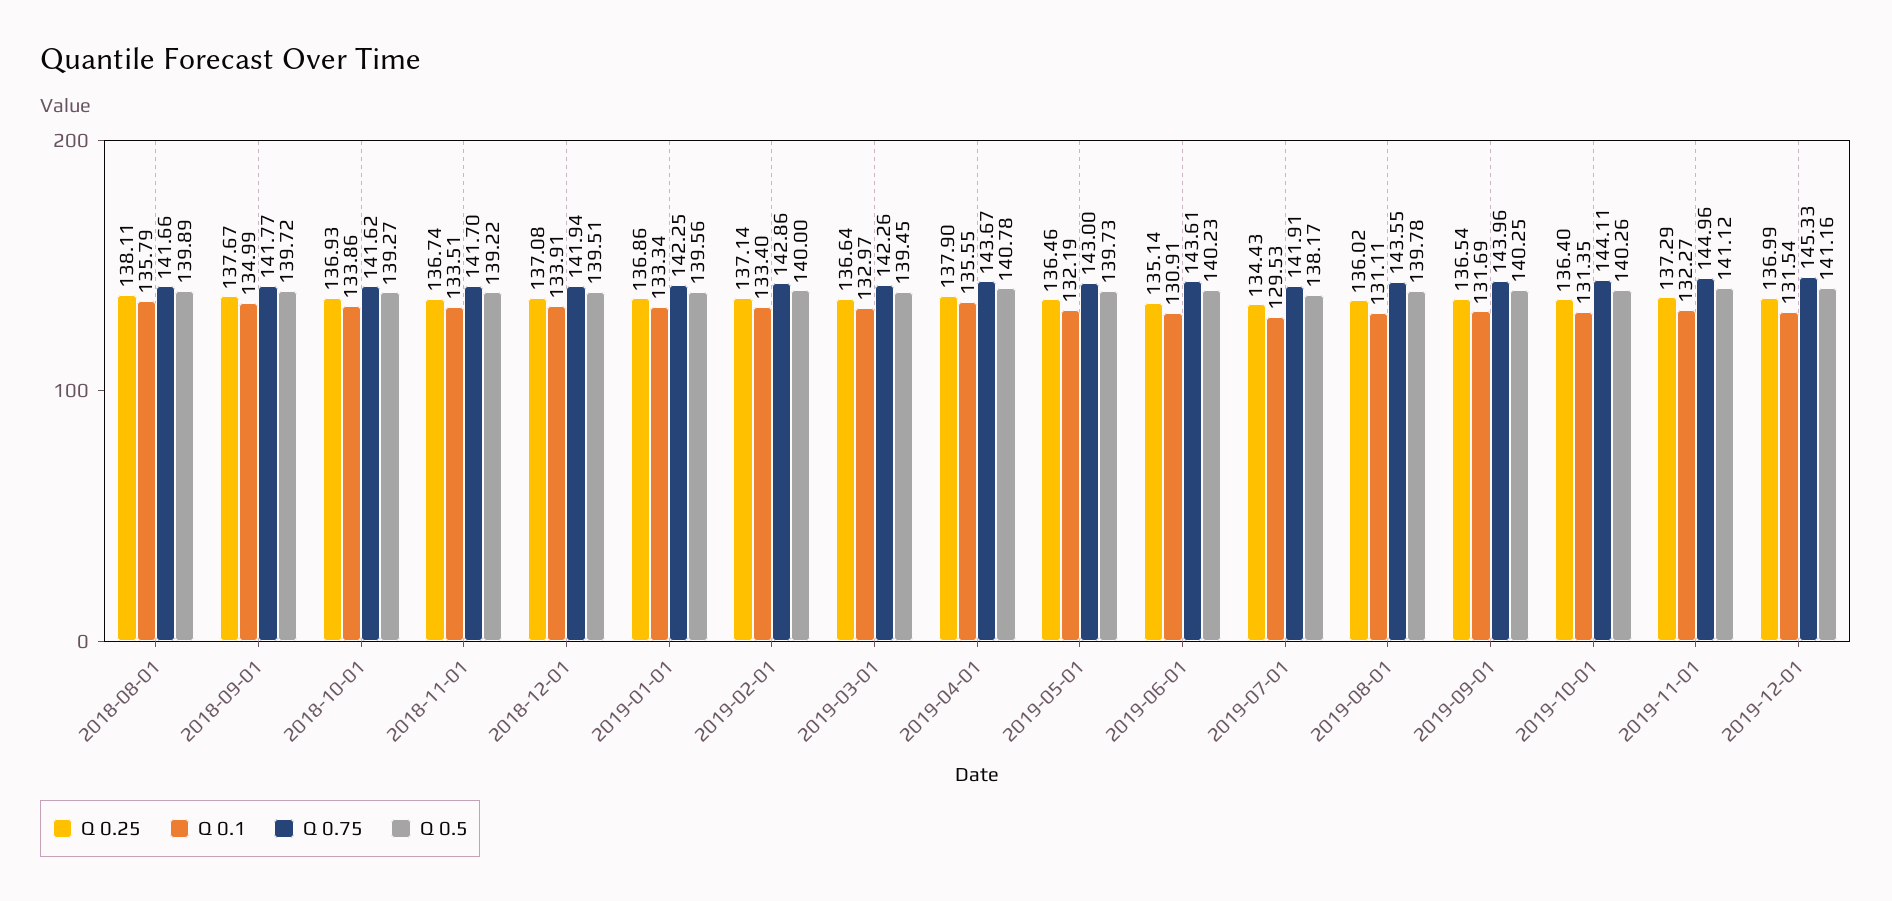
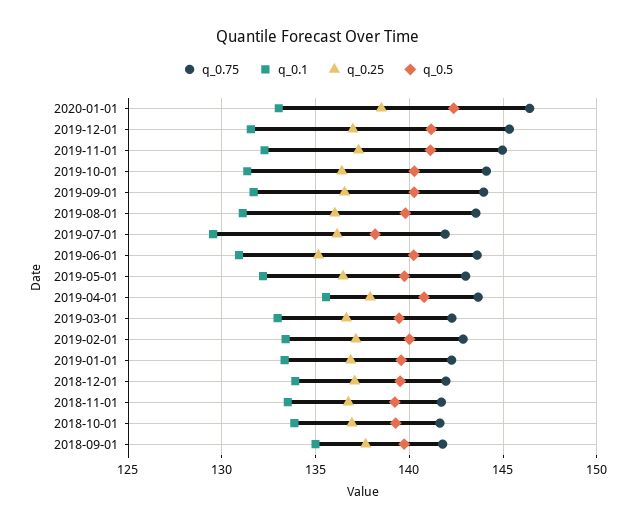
Q 0.25, 2018-08-01: 138.11 -> none
Q 0.1, 2018-08-01: 135.79 -> none
Q 0.75, 2018-08-01: 141.66 -> none
Q 0.5, 2018-08-01: 139.89 -> none
Q 0.25, 2019-07-01: 134.43 -> 136
Q 0.75, 2020-01-01: none -> 146.5
Q 0.1, 2020-01-01: none -> 133
Q 0.25, 2020-01-01: none -> 138.5
Q 0.5, 2020-01-01: none -> 142.5

